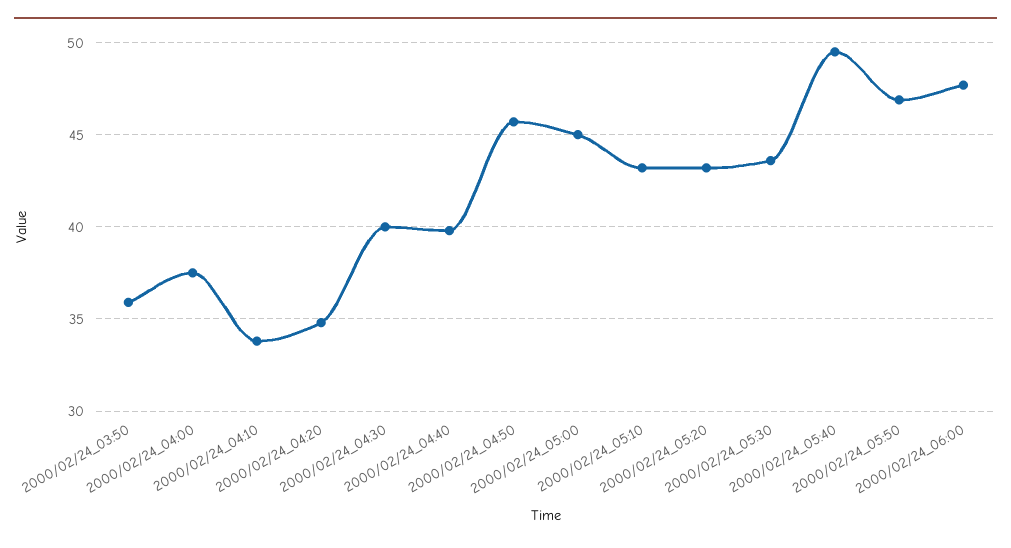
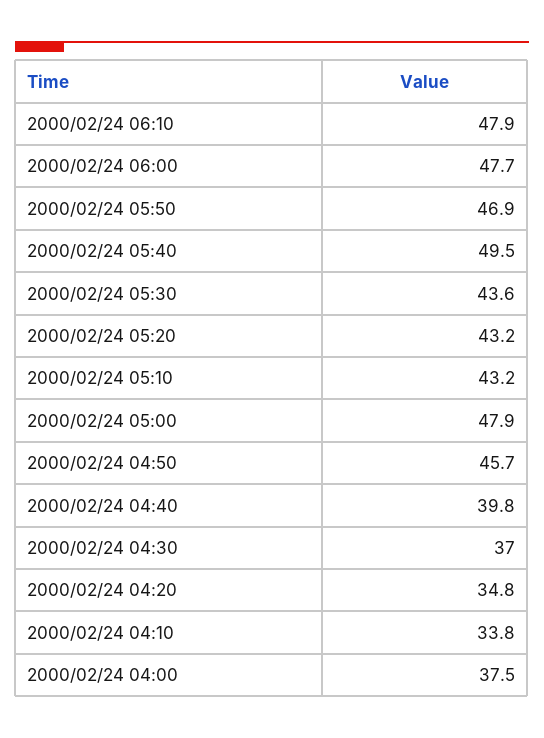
2000/02/24_03:50: 36 -> none
2000/02/24_04:30: 40 -> 37
2000/02/24_05:00: 45 -> 47.9
2000/02/24 06:10: none -> 47.9

